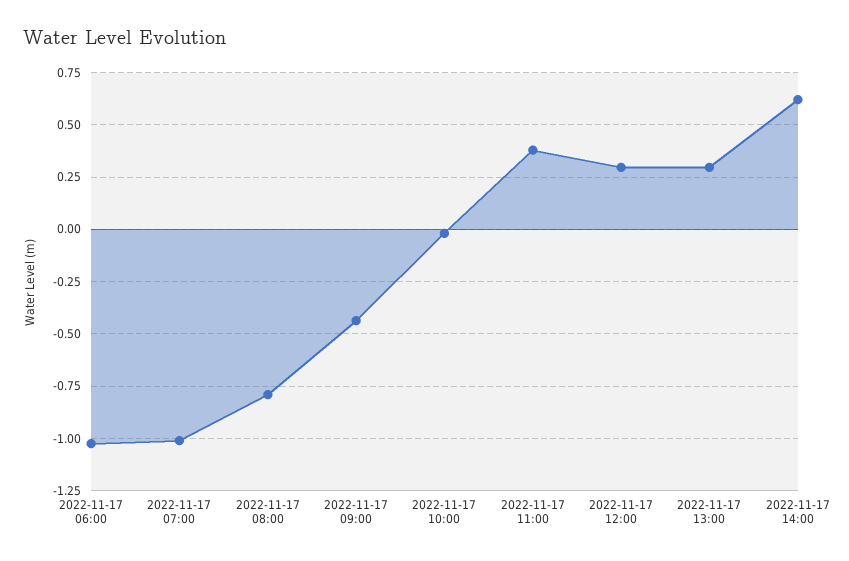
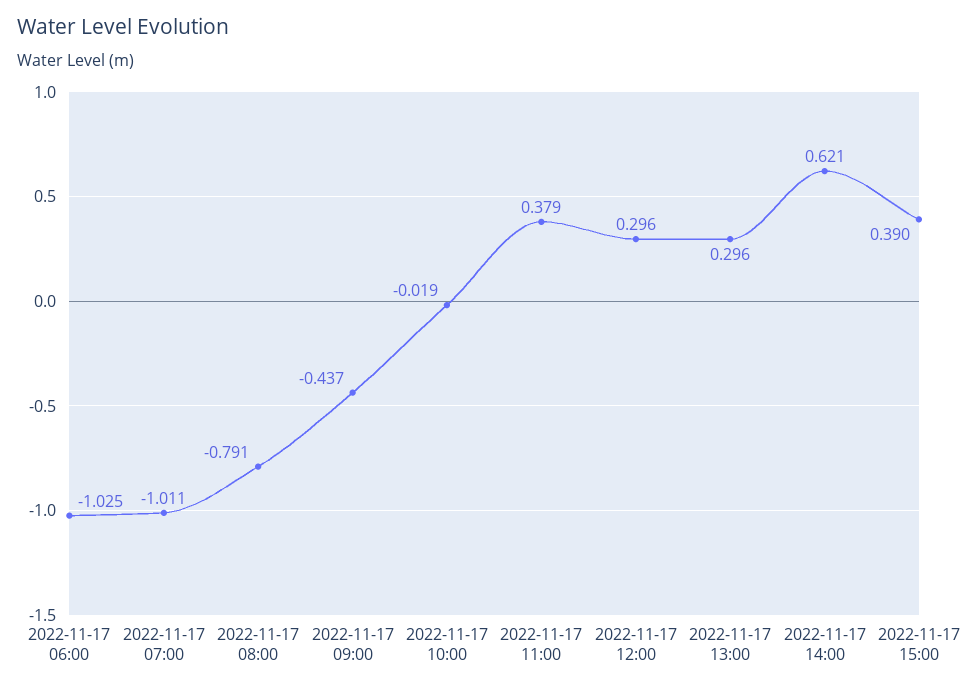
2022-11-17 15:00: none -> 0.39

